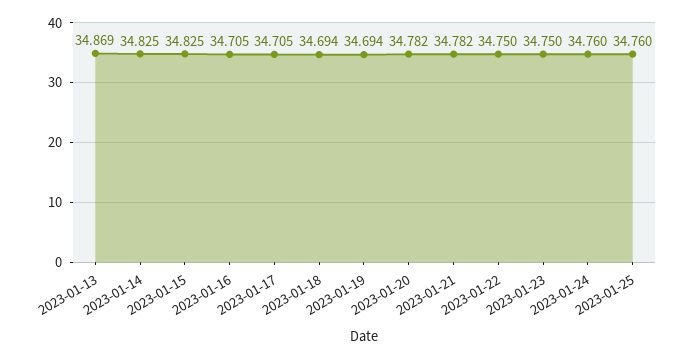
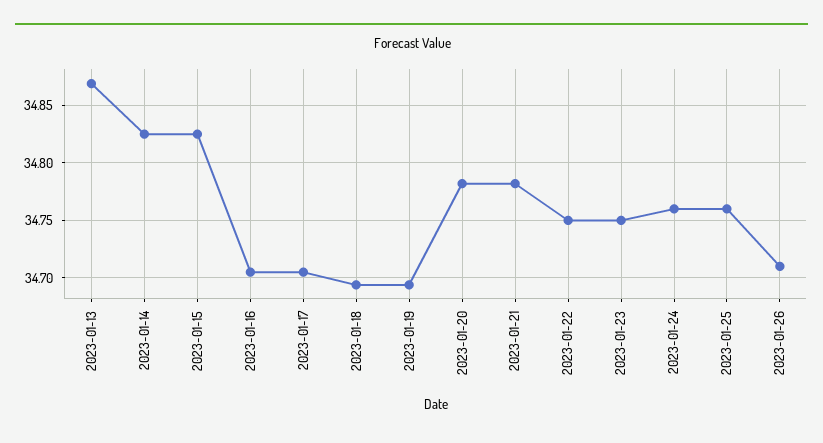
2023-01-26: none -> 34.71

